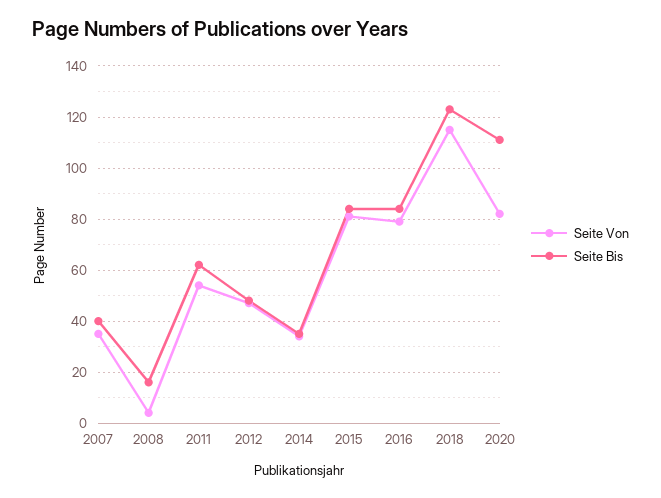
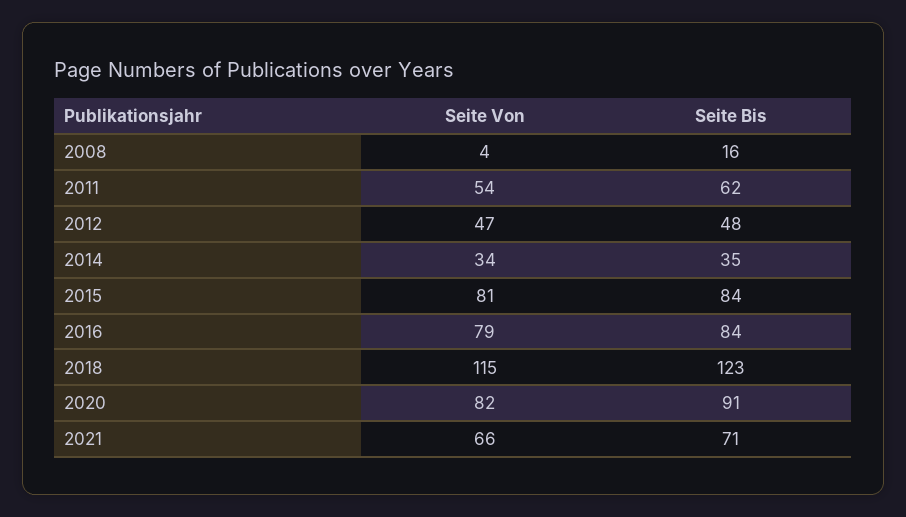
Seite Von, 2007: 35 -> none
Seite Bis, 2007: 40 -> none
Seite Bis, 2020: 110 -> 91
Seite Von, 2021: none -> 66
Seite Bis, 2021: none -> 71

